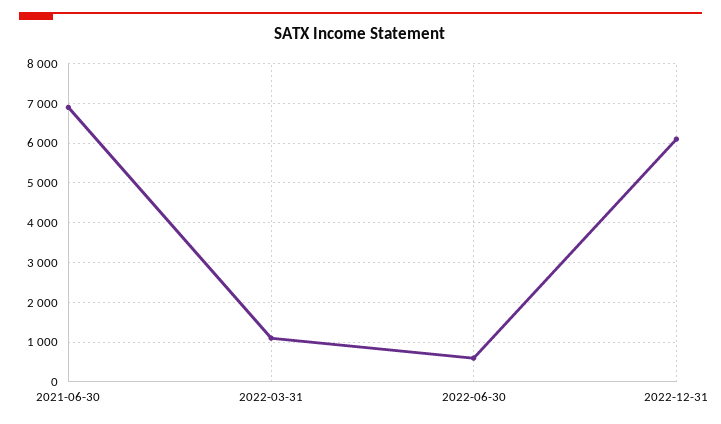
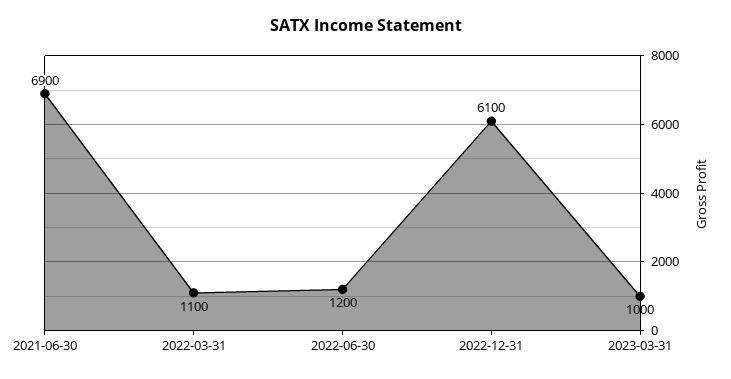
2022-06-30: 600 -> 1200
2023-03-31: none -> 1000

